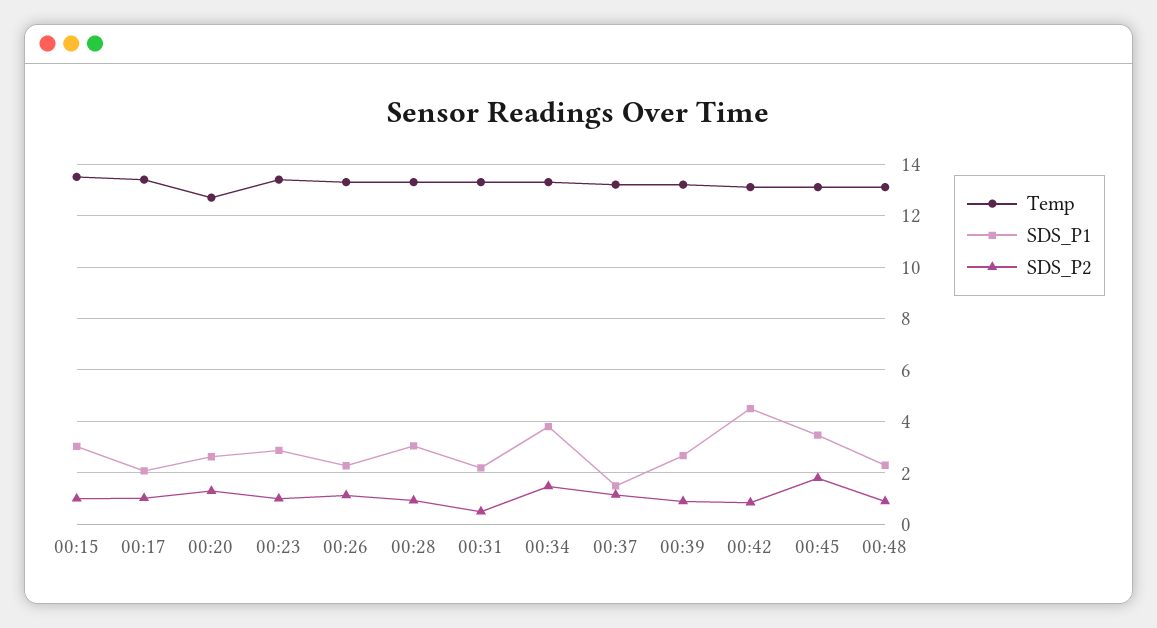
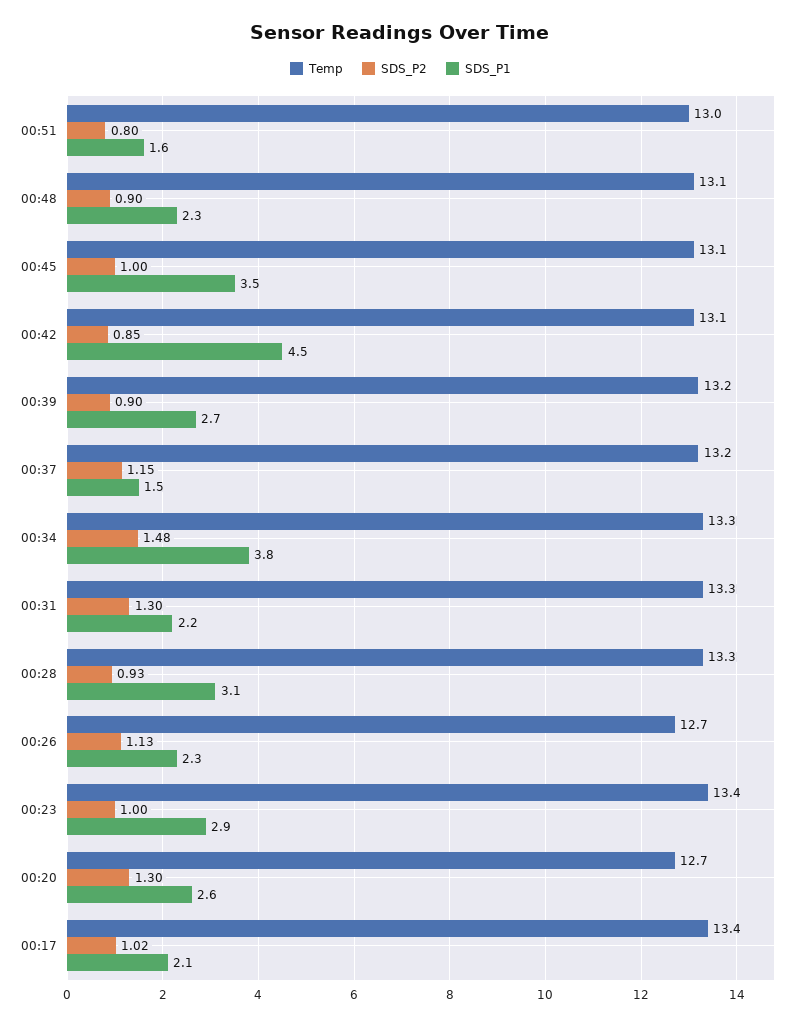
Temp, 00:15: 13.5 -> none
SDS_P1, 00:15: 3 -> none
SDS_P2, 00:15: 1 -> none
Temp, 00:26: 13.25 -> 12.7
SDS_P2, 00:31: 0.5 -> 1.3
SDS_P2, 00:45: 1.75 -> 1
Temp, 00:51: none -> 13
SDS_P2, 00:51: none -> 0.8
SDS_P1, 00:51: none -> 1.6

